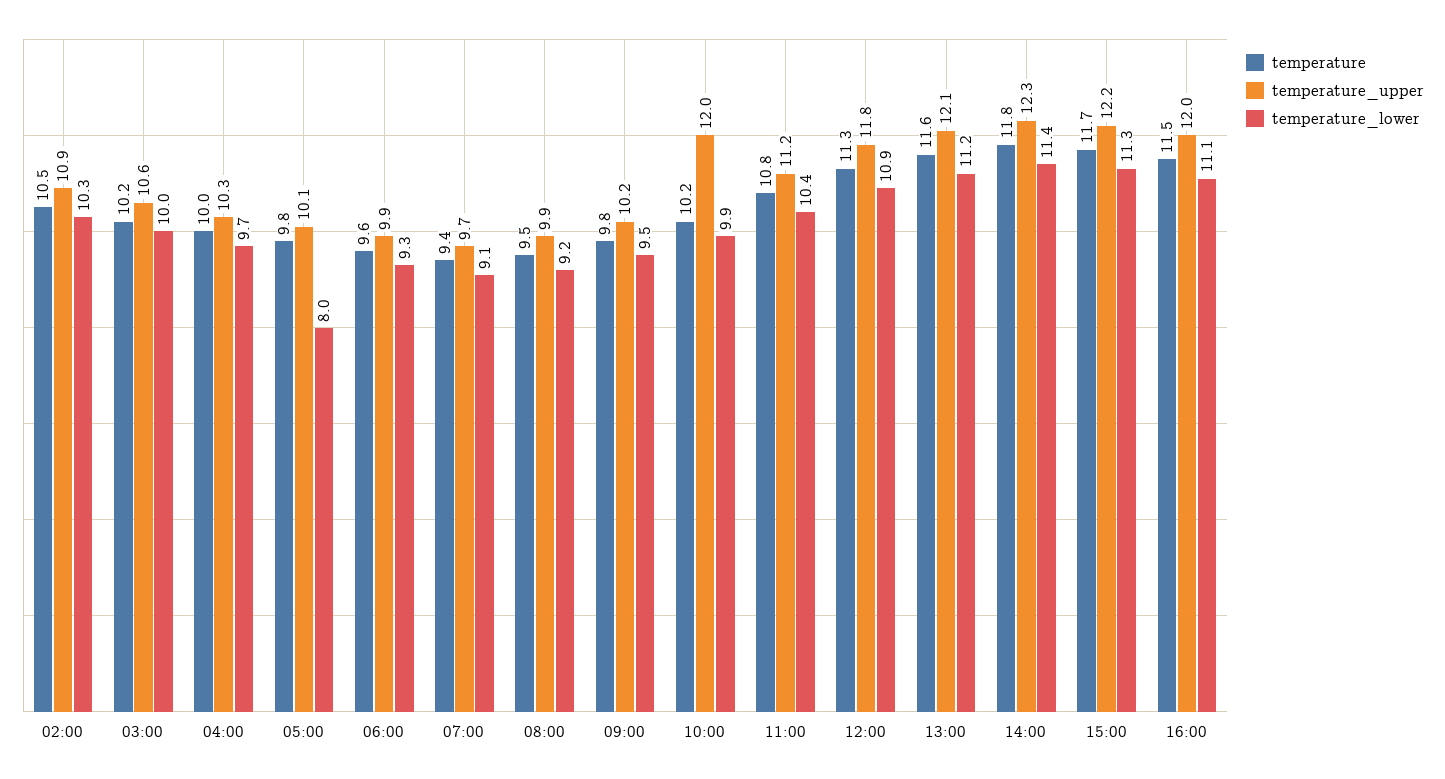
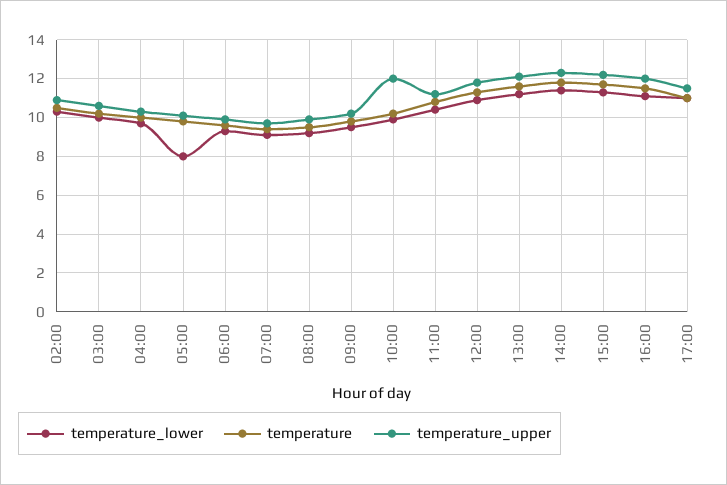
temperature_lower, 17:00: none -> 11
temperature, 17:00: none -> 11
temperature_upper, 17:00: none -> 11.5

